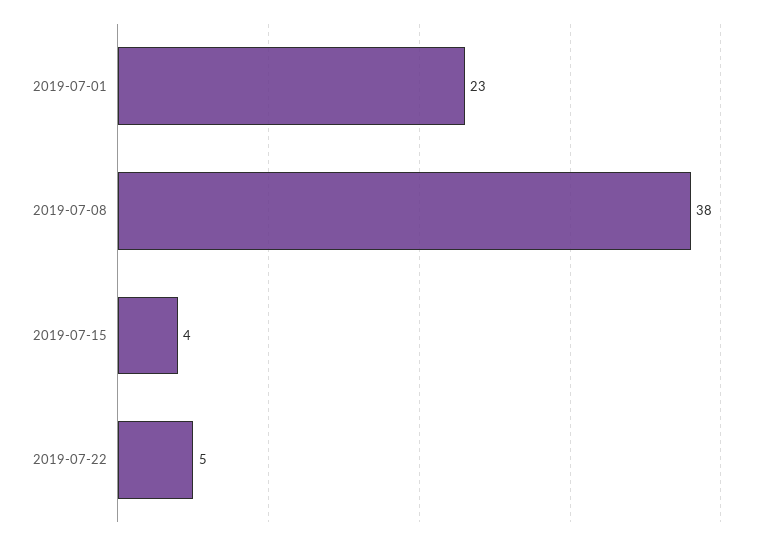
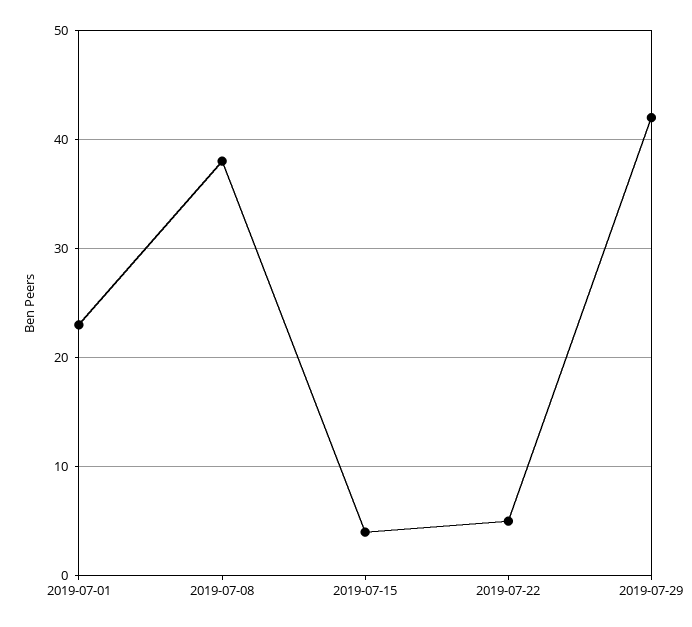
2019-07-29: none -> 42

